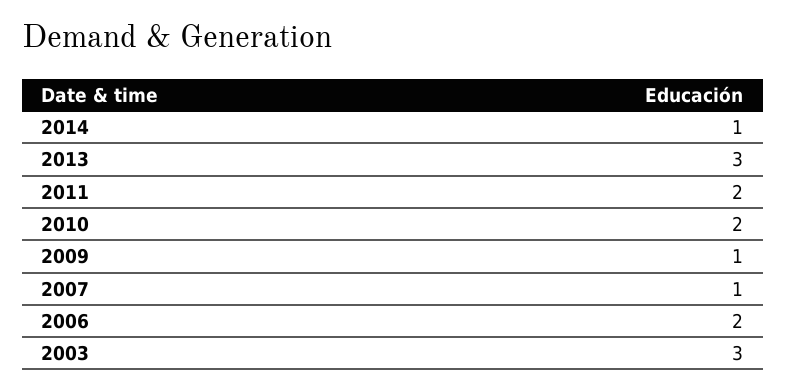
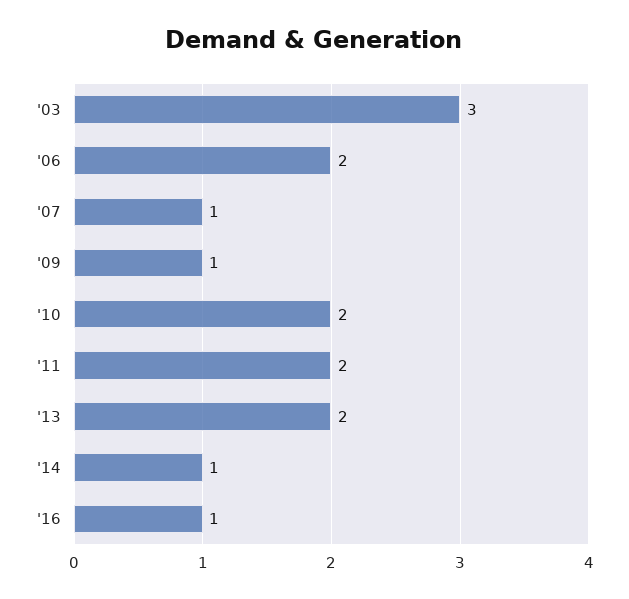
2013: 3 -> 2
'16: none -> 1

